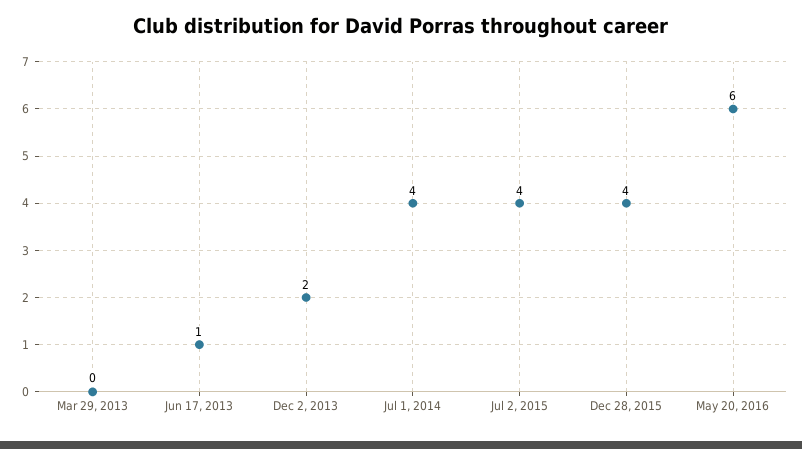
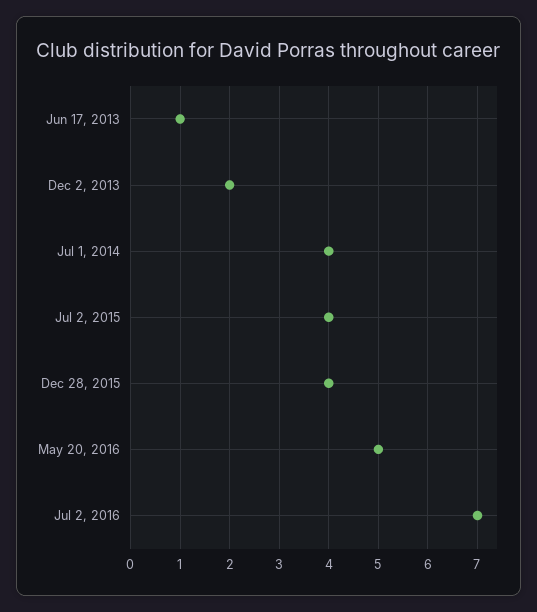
Mar 29, 2013: 0 -> none
May 20, 2016: 6 -> 5
Jul 2, 2016: none -> 7

